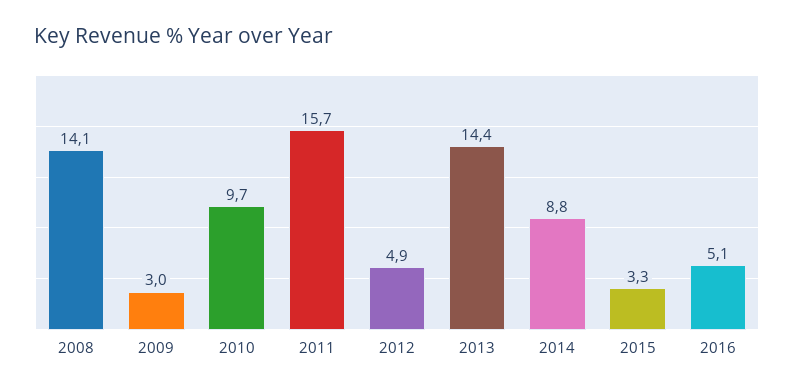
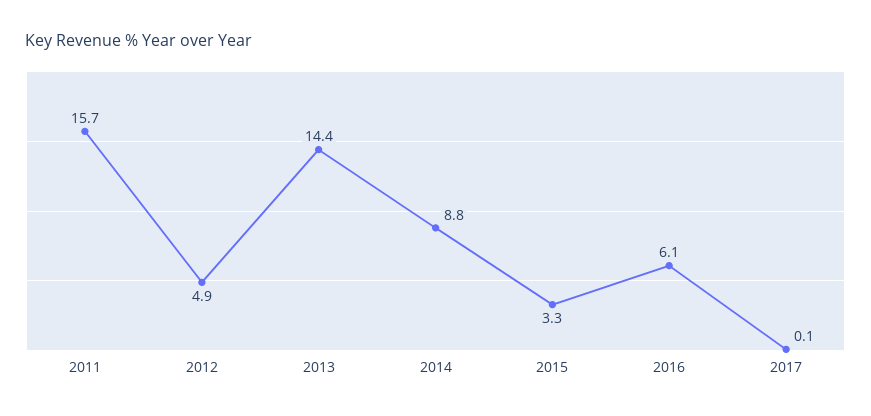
2008: 14.1 -> none
2009: 3 -> none
2010: 9.7 -> none
2016: 5.1 -> 6.1
2017: none -> 0.1

